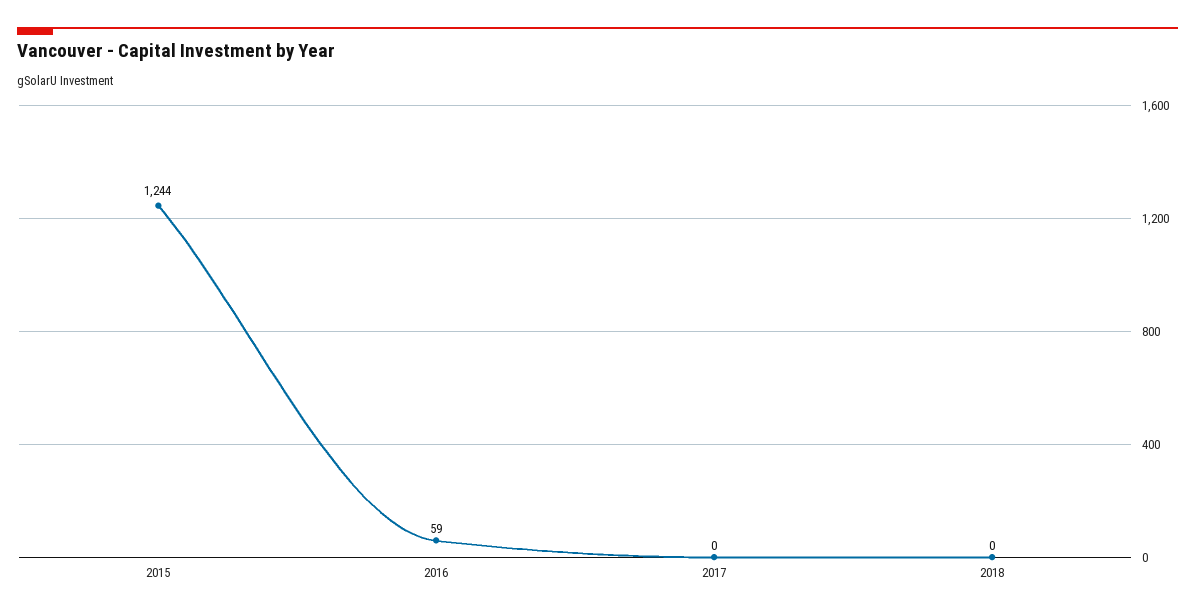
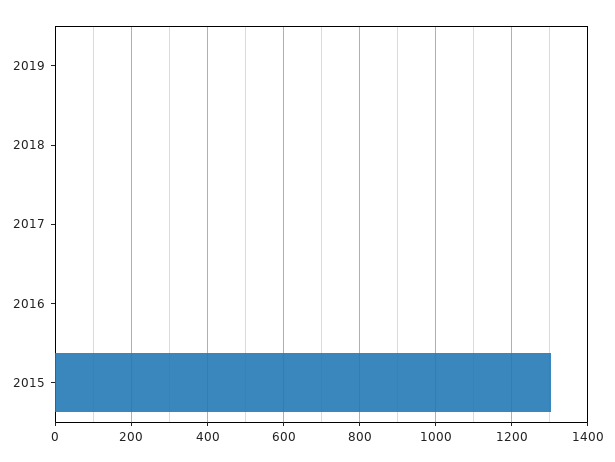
2015: 1244 -> 1300
2016: 59 -> 0
2019: none -> 0

